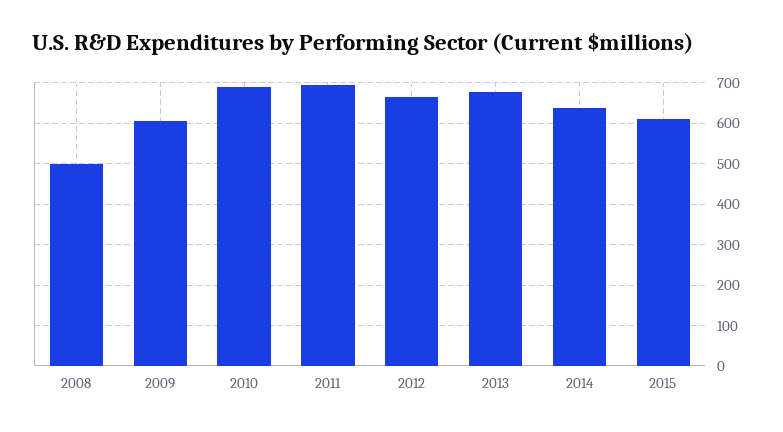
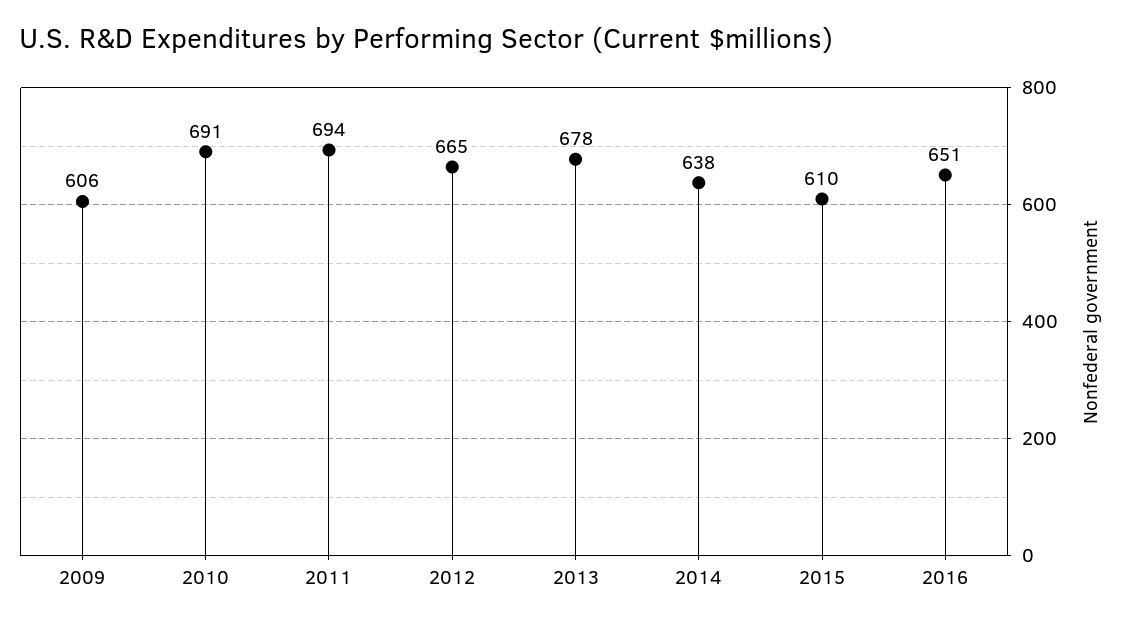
2008: 500 -> none
2016: none -> 651

